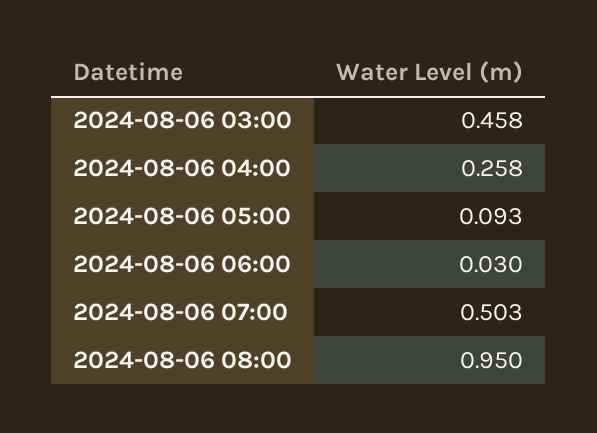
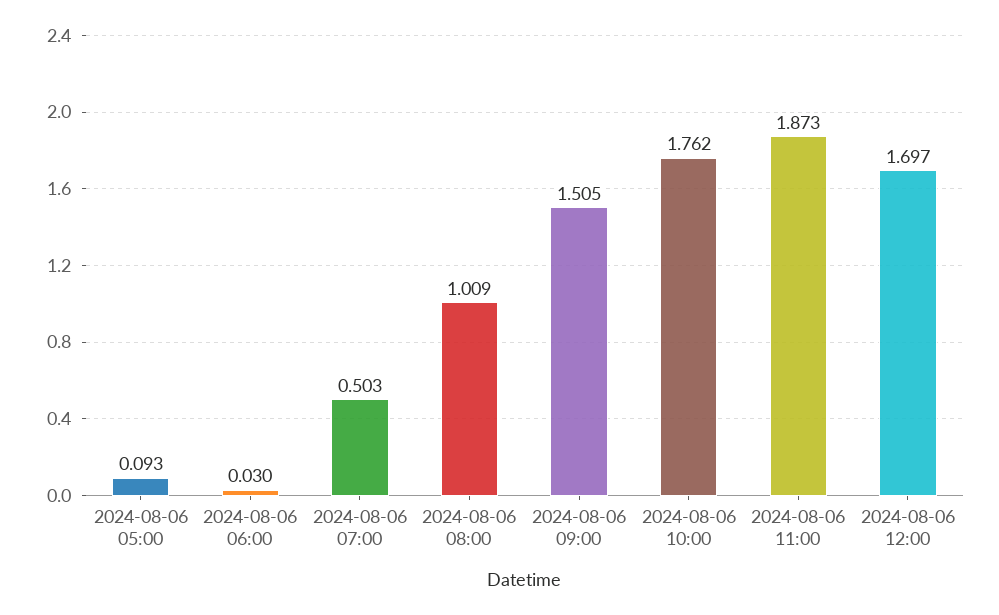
2024-08-06 03:00: 0.458 -> none
2024-08-06 04:00: 0.258 -> none
2024-08-06 08:00: 0.95 -> 1.009
2024-08-06 09:00: none -> 1.505
2024-08-06 10:00: none -> 1.762
2024-08-06 11:00: none -> 1.873
2024-08-06 12:00: none -> 1.697

